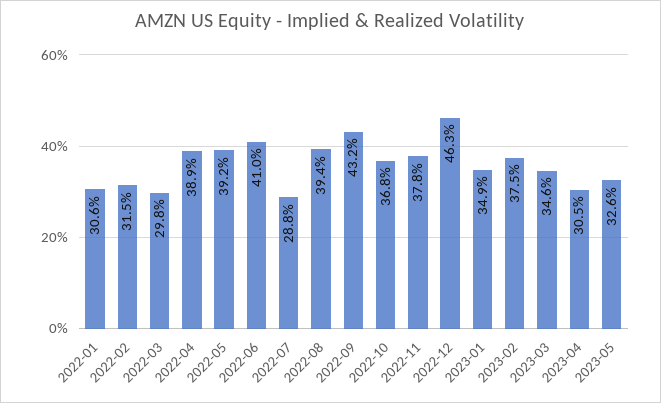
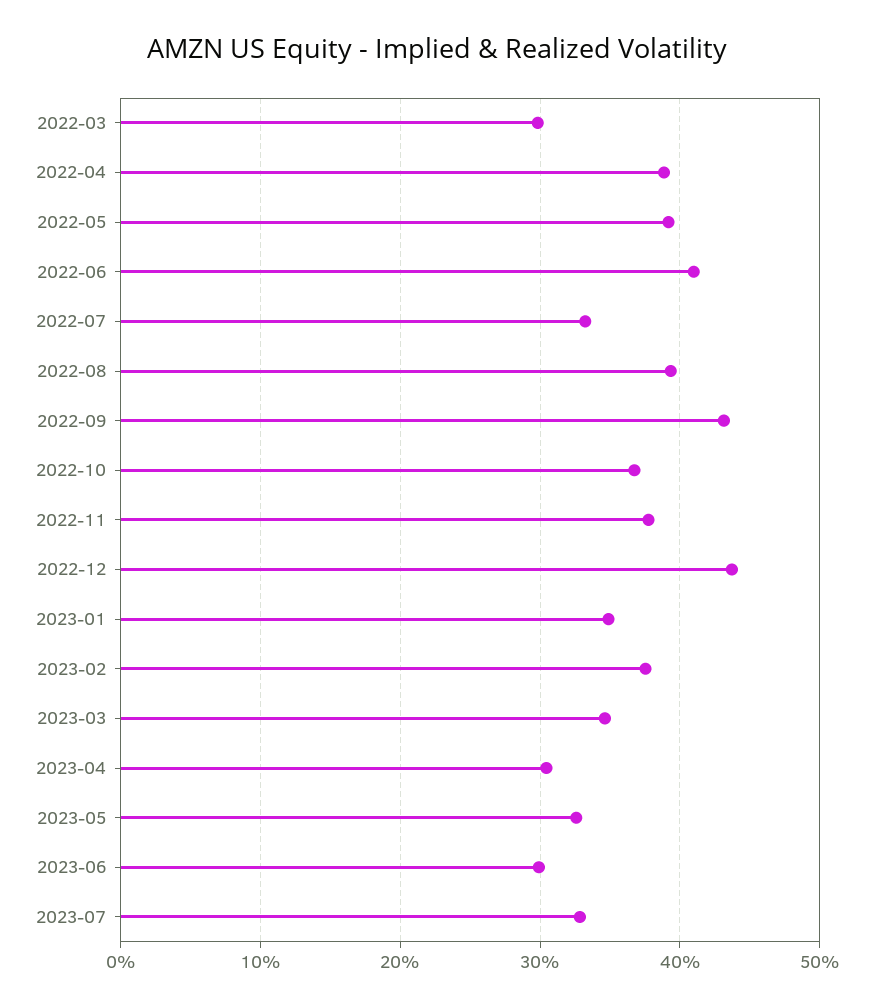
2022-01: 30.6 -> none
2022-02: 31.5 -> none
2022-07: 28.8 -> 33
2022-12: 46.3 -> 44
2023-06: none -> 30
2023-07: none -> 33

